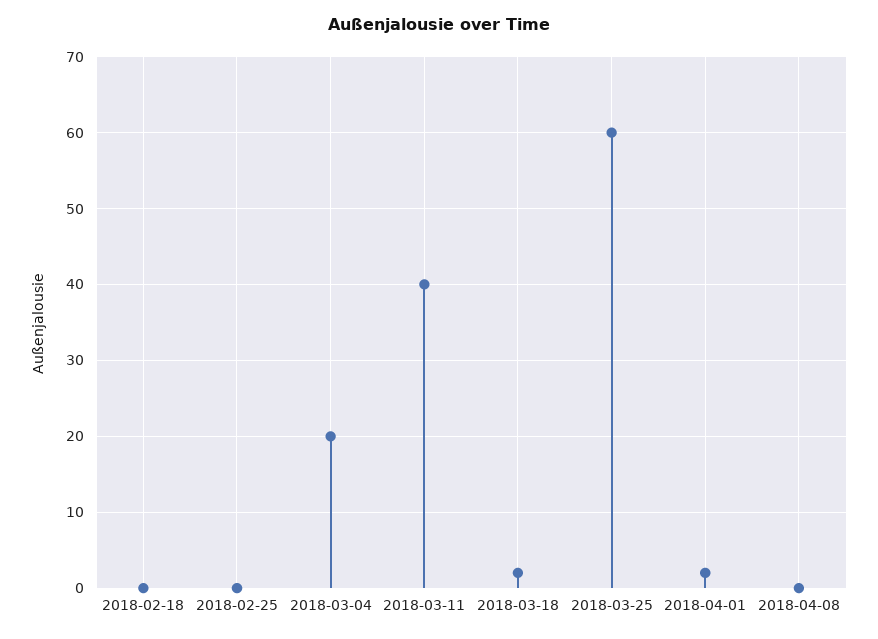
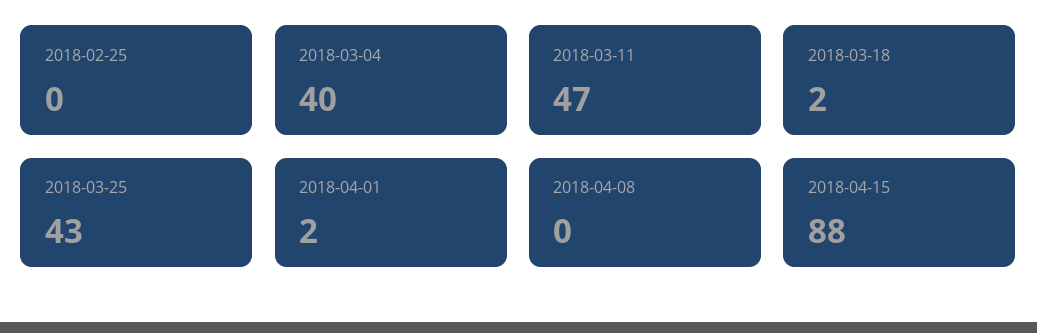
2018-02-18: 0 -> none
2018-03-04: 20 -> 40
2018-03-11: 40 -> 47
2018-03-25: 60 -> 43
2018-04-15: none -> 88

